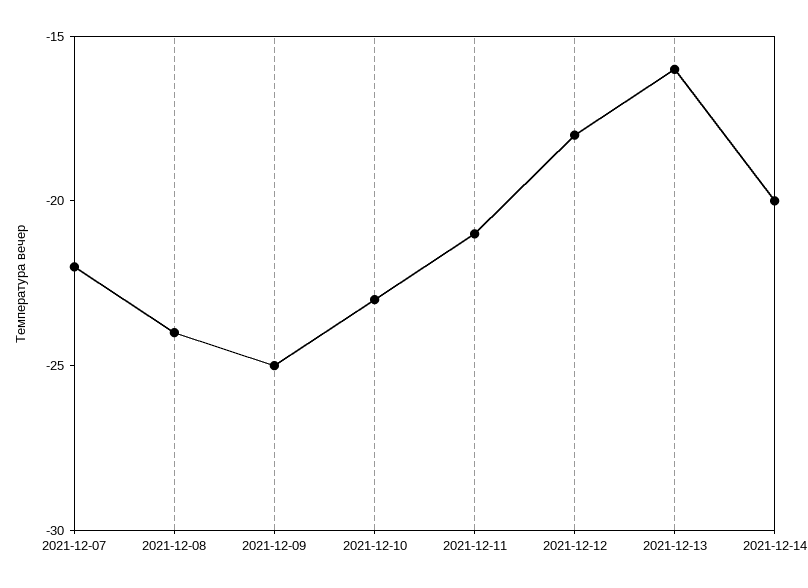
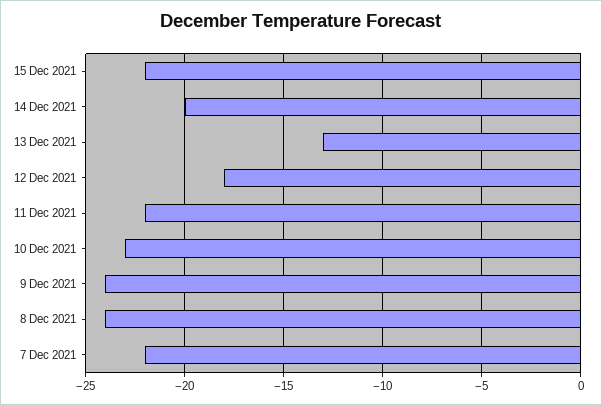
2021-12-09: -25 -> -24
2021-12-11: -21 -> -22
2021-12-13: -16 -> -13
15 Dec 2021: none -> -22

